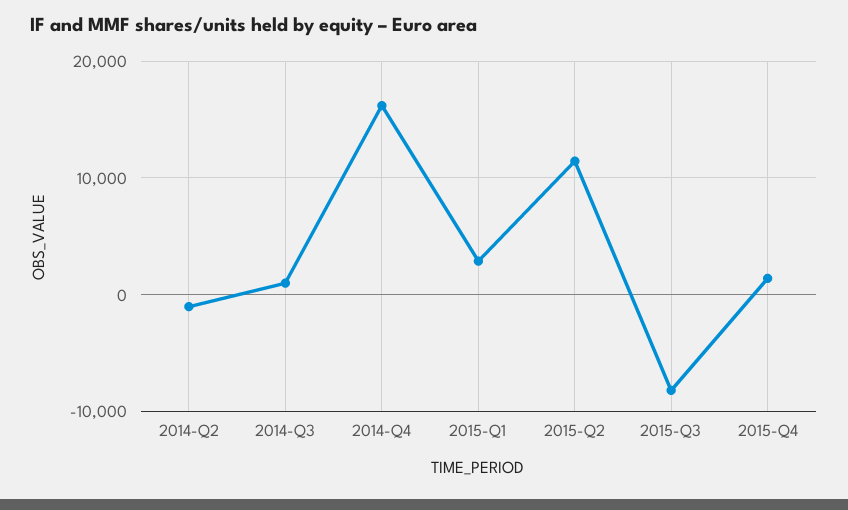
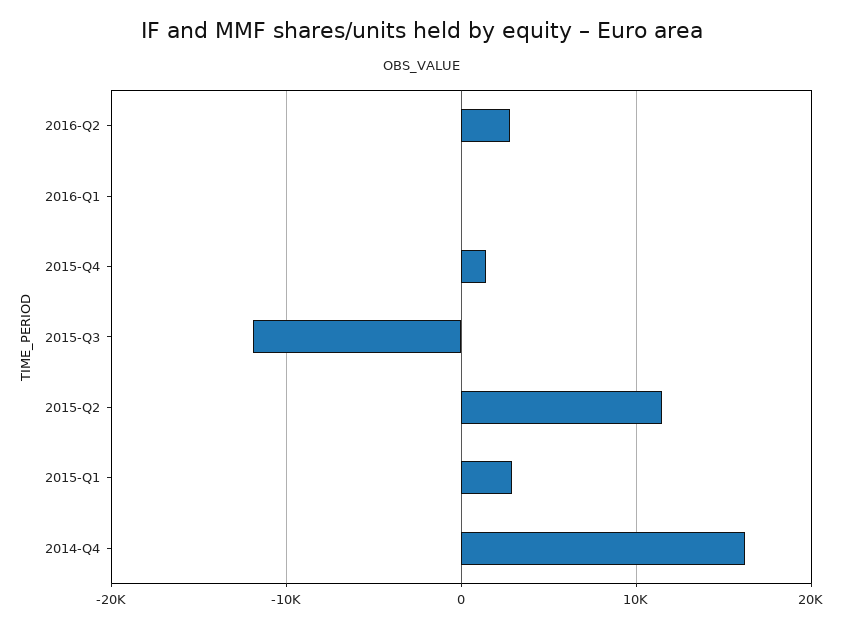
2014-Q2: -1000 -> none
2014-Q3: 1000 -> none
2015-Q3: -8000 -> -12000
2016-Q2: none -> 3000
2016-Q1: none -> 0

